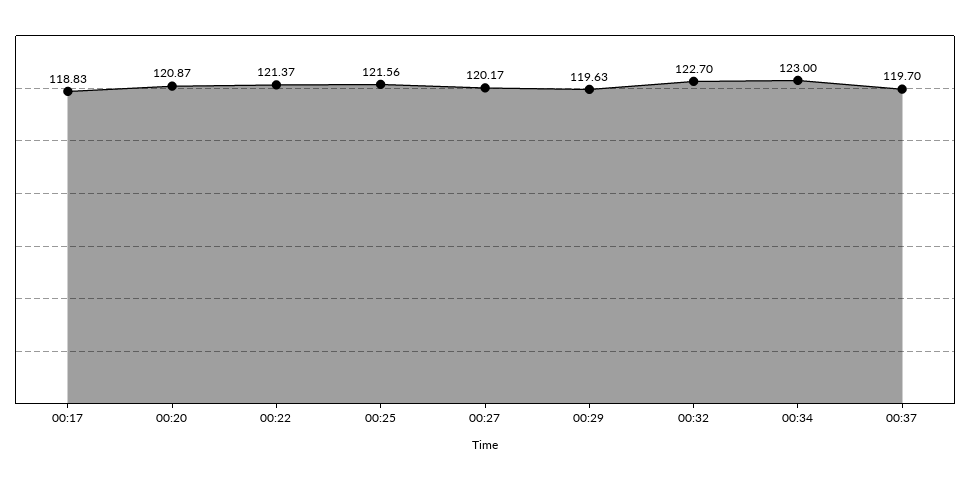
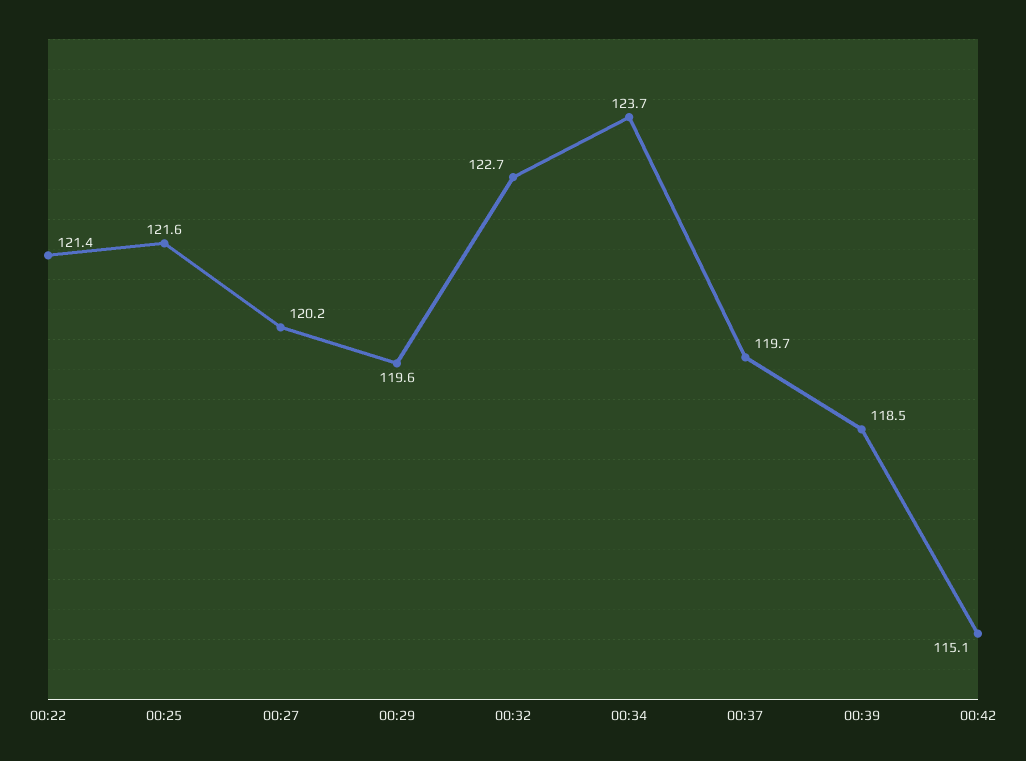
00:17: 118.83 -> none
00:20: 120.87 -> none
00:34: 123 -> 123.7
00:39: none -> 118.5
00:42: none -> 115.1

